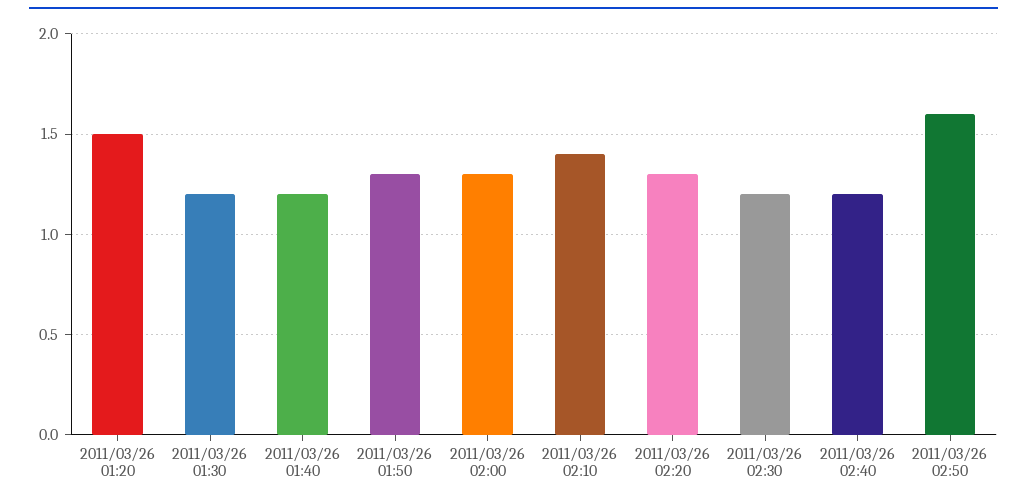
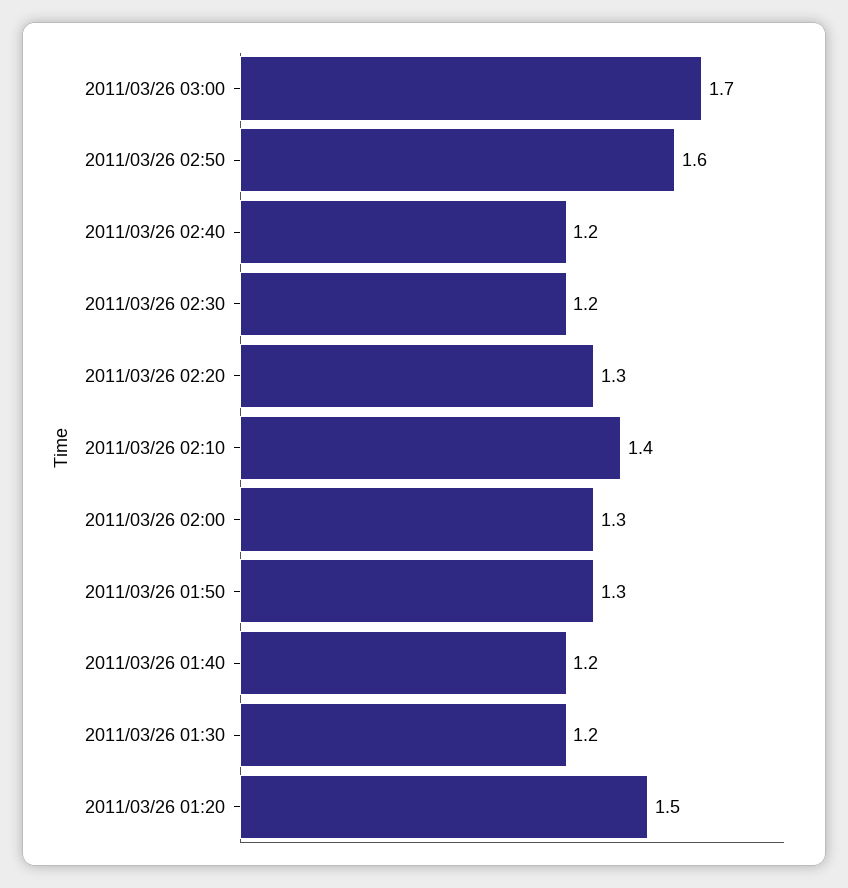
2011/03/26 03:00: none -> 1.7

